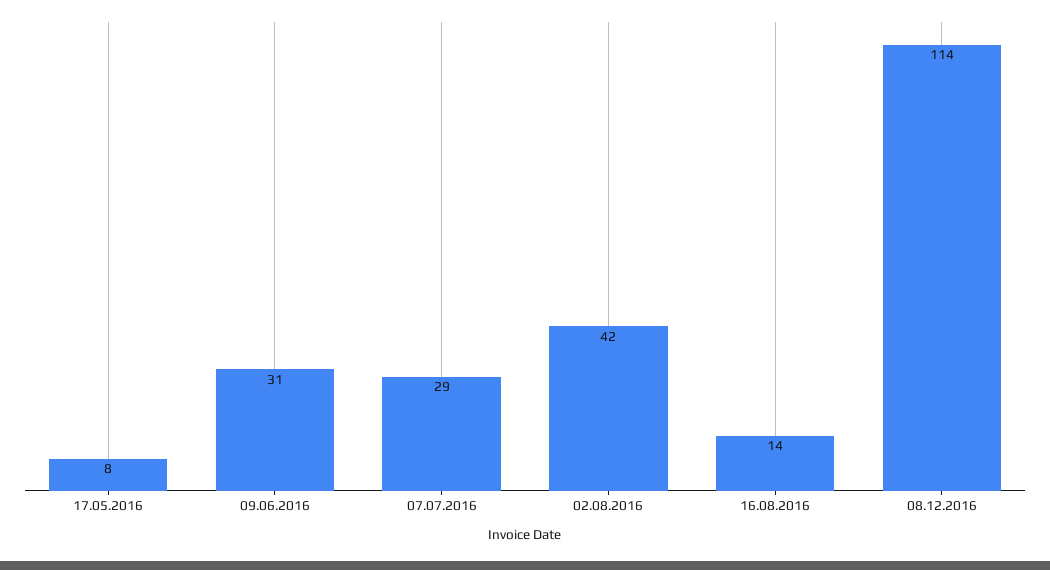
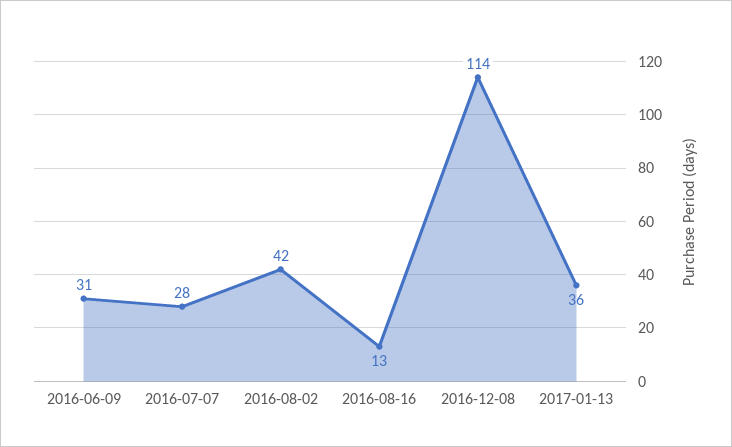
17.05.2016: 8 -> none
07.07.2016: 29 -> 28
16.08.2016: 14 -> 13
2017-01-13: none -> 36

